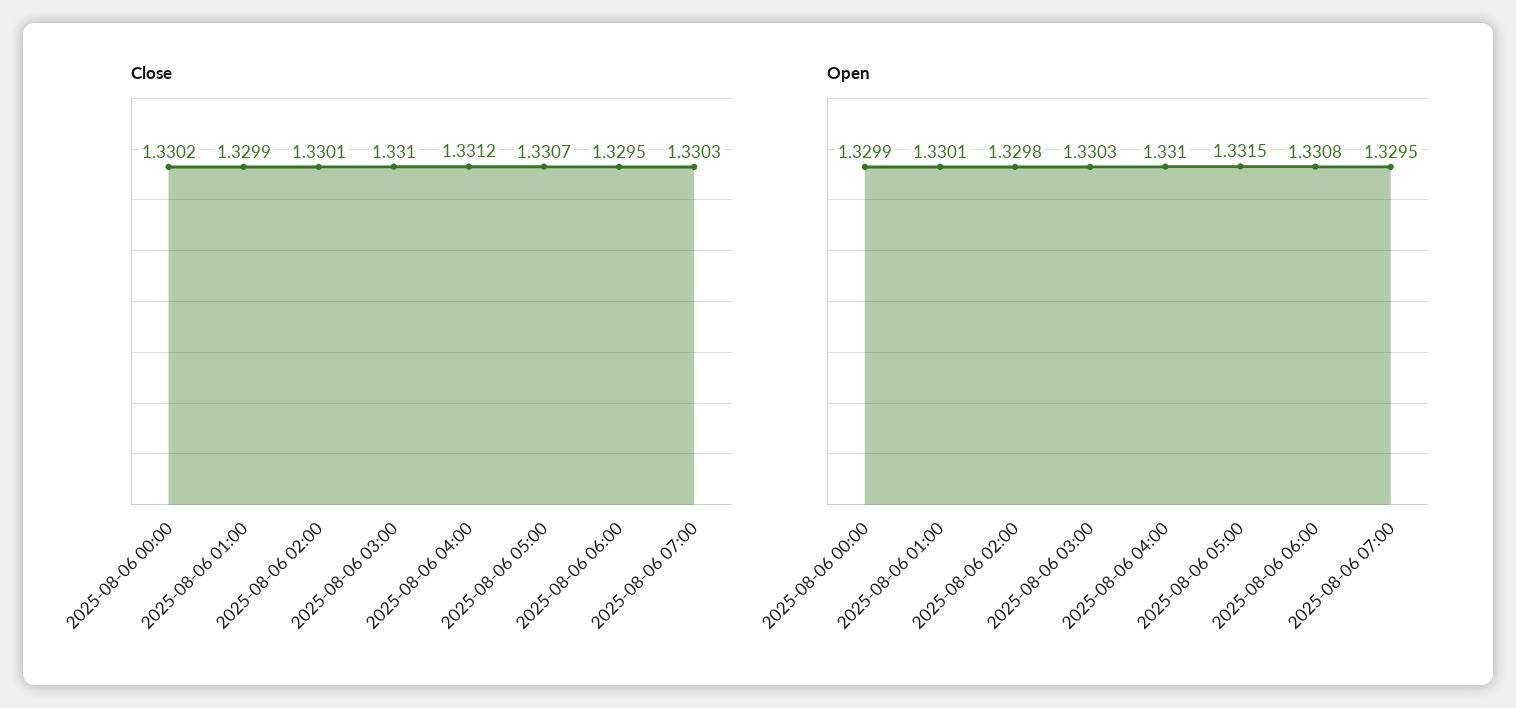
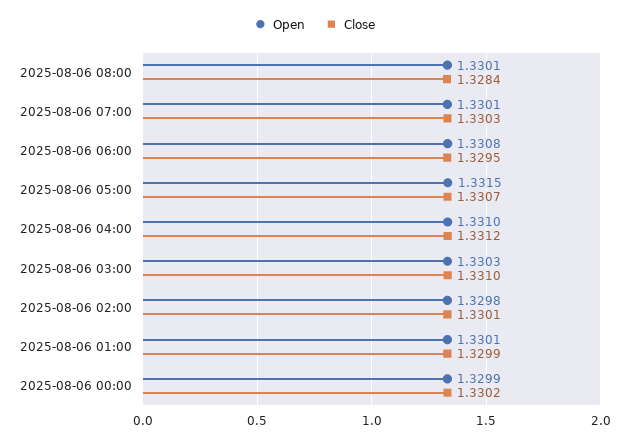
Open, 2025-08-06 07:00: 1.3295 -> 1.3301
Open, 2025-08-06 08:00: none -> 1.3301
Close, 2025-08-06 08:00: none -> 1.3284

